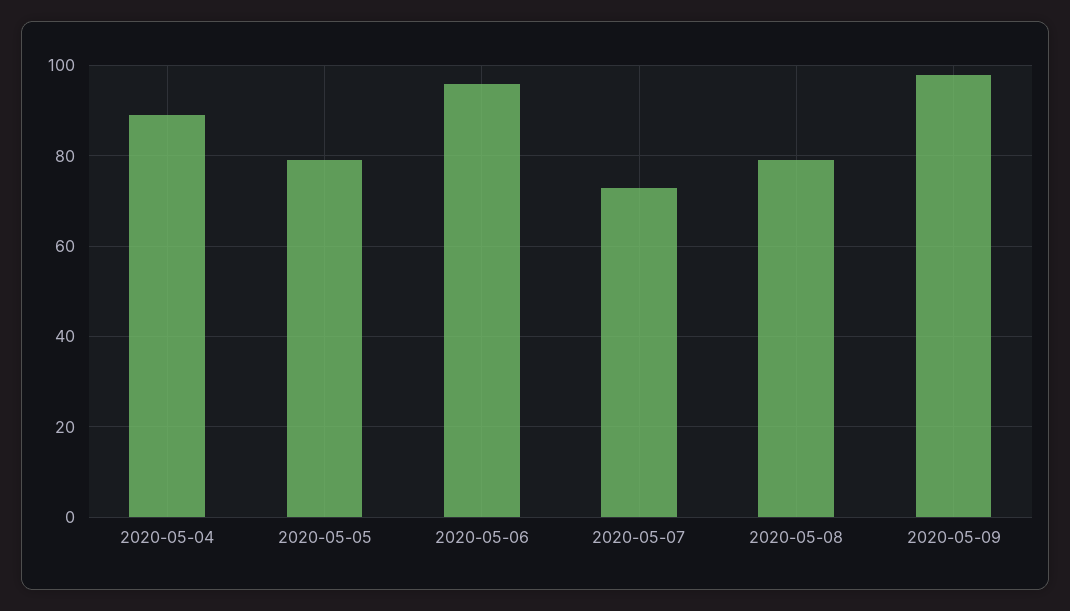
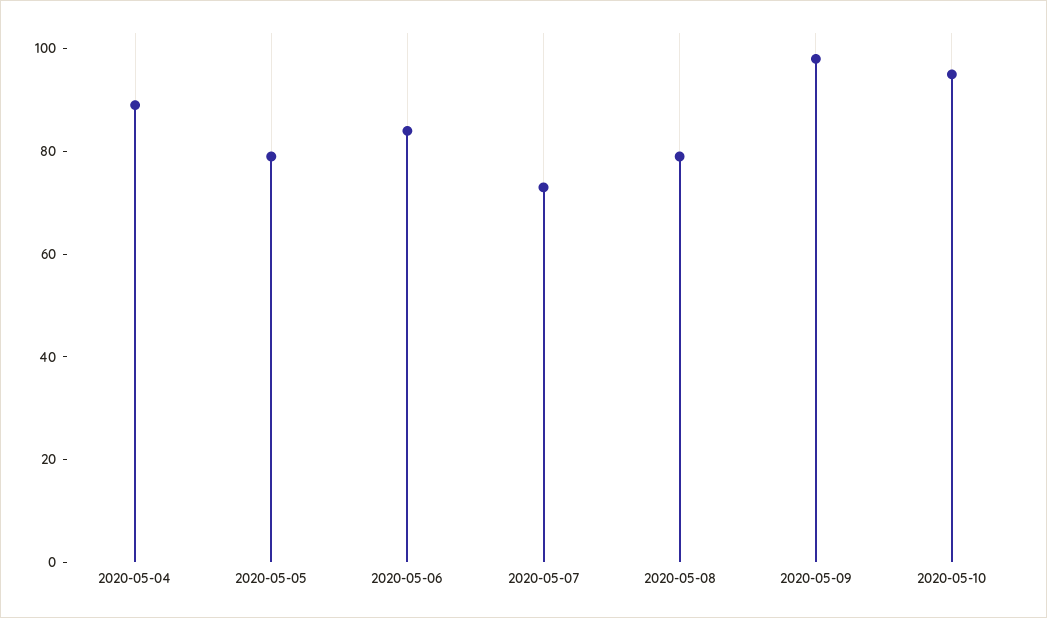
2020-05-06: 95 -> 85
2020-05-10: none -> 95

